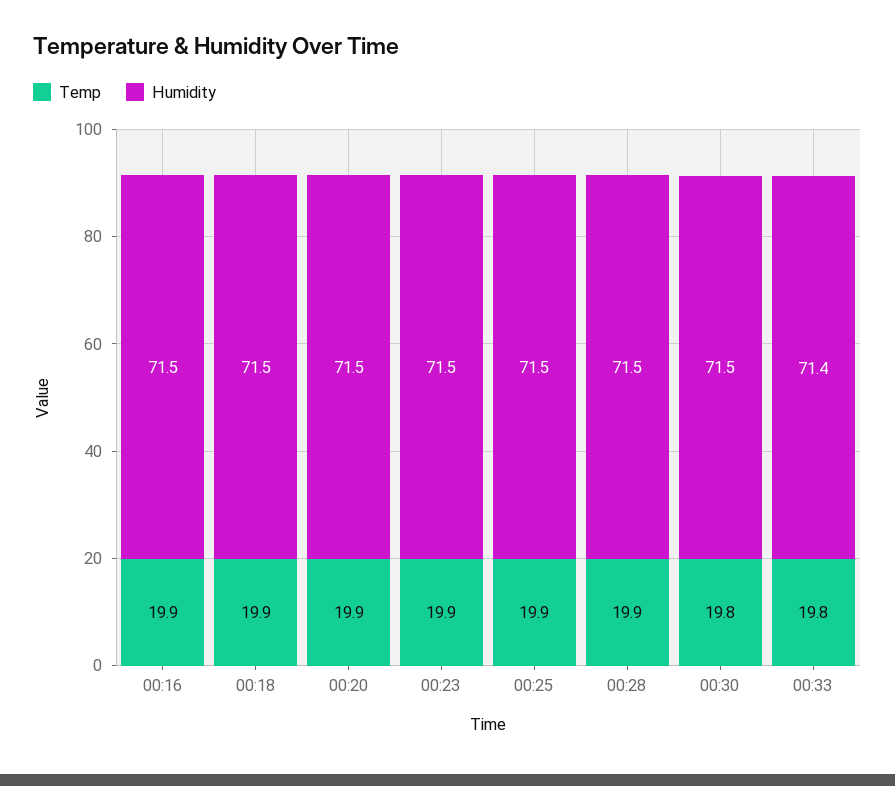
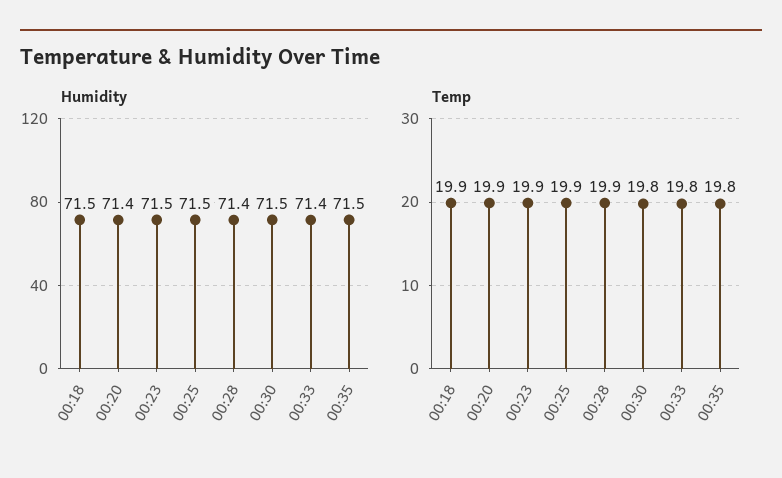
Temp, 00:16: 19.9 -> none
Humidity, 00:16: 71.5 -> none
Humidity, 00:20: 71.5 -> 71.4
Humidity, 00:28: 71.5 -> 71.4
Humidity, 00:35: none -> 71.5
Temp, 00:35: none -> 19.8

